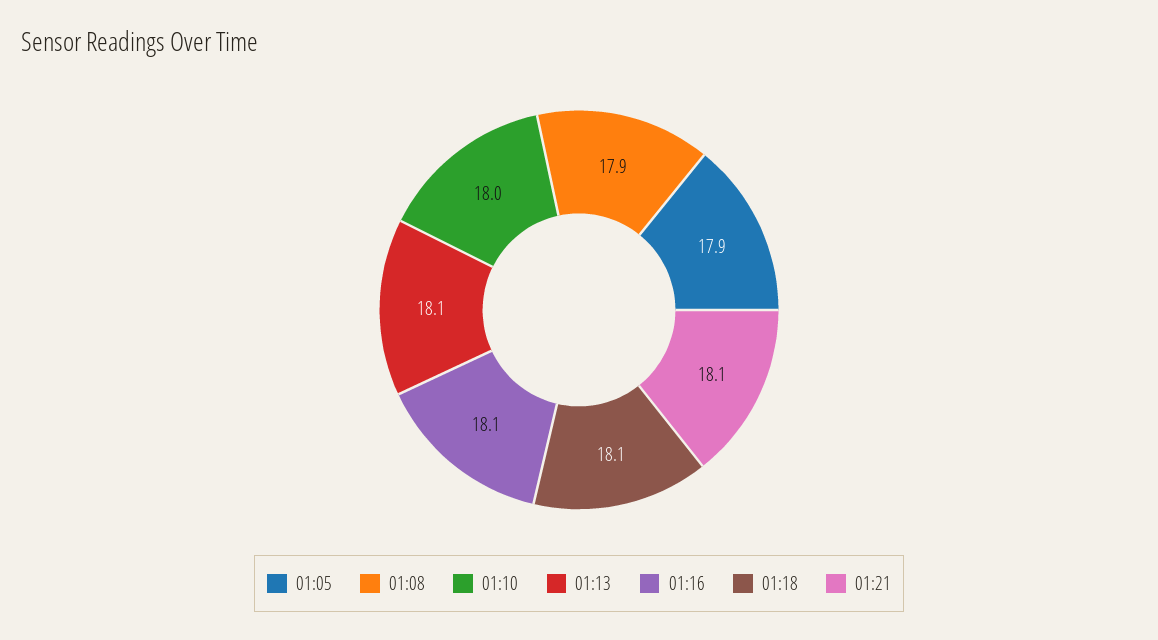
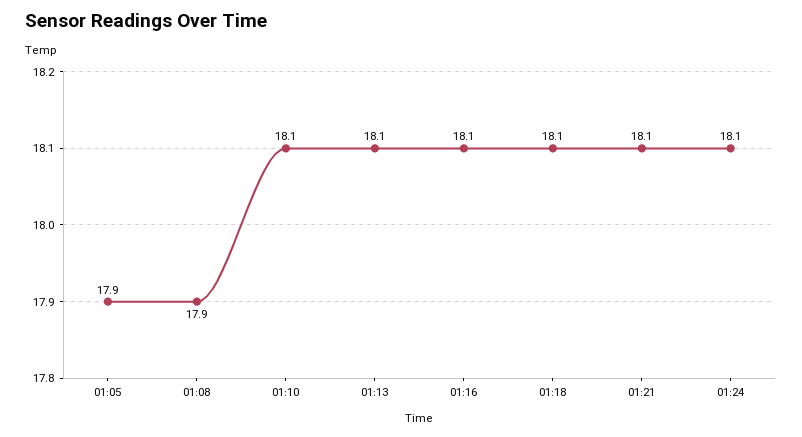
01:10: 18 -> 18.1
01:24: none -> 18.1

